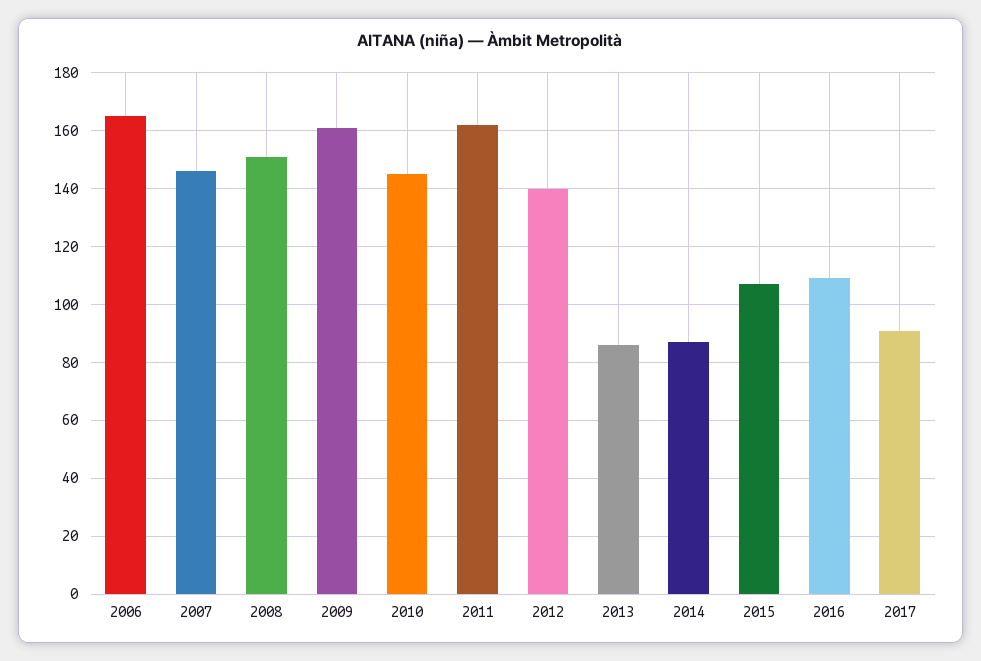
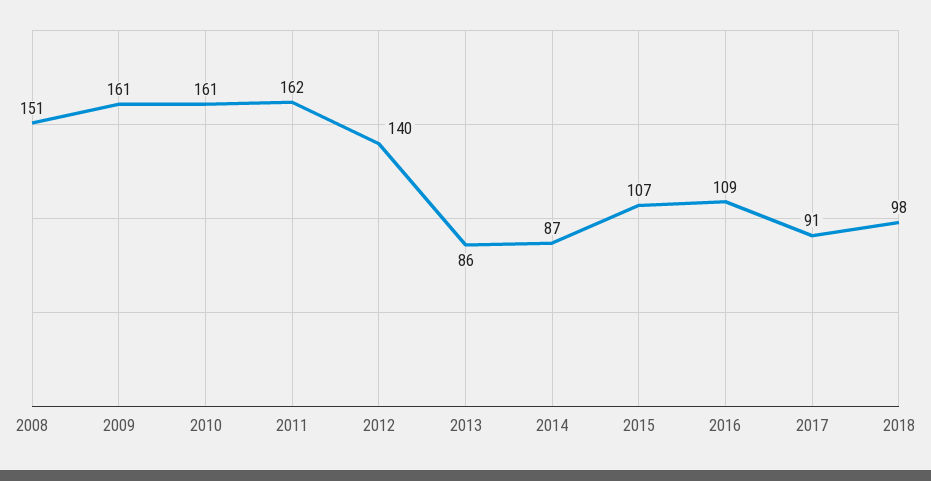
2006: 165 -> none
2007: 145 -> none
2010: 145 -> 161
2018: none -> 98

